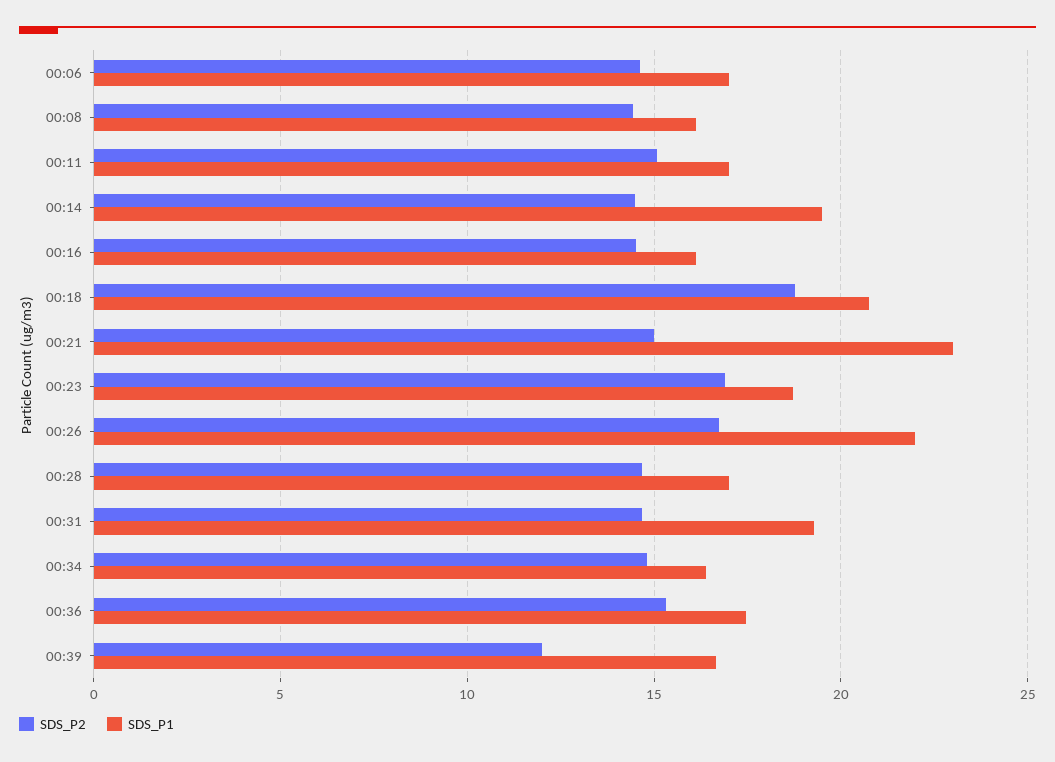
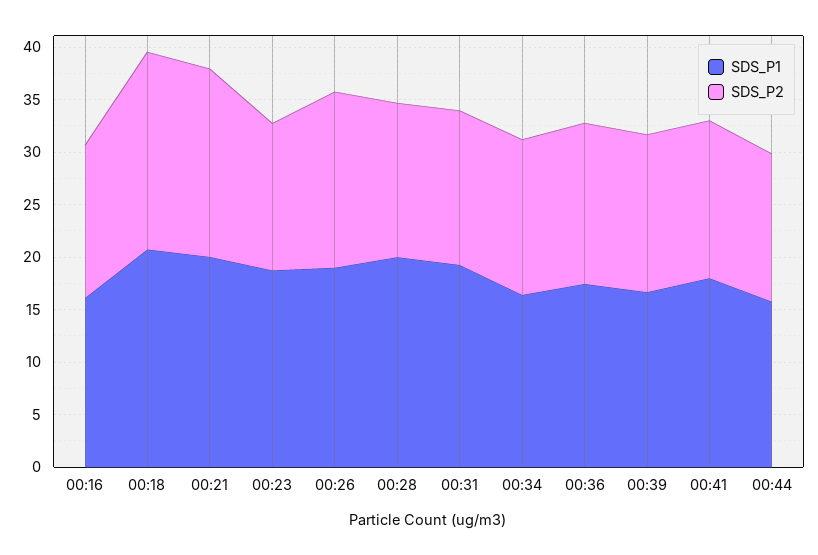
SDS_P2, 00:06: 14.5 -> none
SDS_P1, 00:06: 17 -> none
SDS_P2, 00:08: 14.5 -> none
SDS_P1, 00:08: 16 -> none
SDS_P2, 00:11: 15 -> none
SDS_P1, 00:11: 17 -> none
SDS_P2, 00:14: 14.5 -> none
SDS_P1, 00:14: 19.5 -> none
SDS_P2, 00:21: 15 -> 18
SDS_P1, 00:21: 23 -> 20
SDS_P2, 00:23: 17 -> 14
SDS_P1, 00:26: 22 -> 19
SDS_P1, 00:28: 17 -> 20
SDS_P2, 00:39: 12 -> 15
SDS_P1, 00:41: none -> 18
SDS_P2, 00:41: none -> 15
SDS_P1, 00:44: none -> 16
SDS_P2, 00:44: none -> 14

